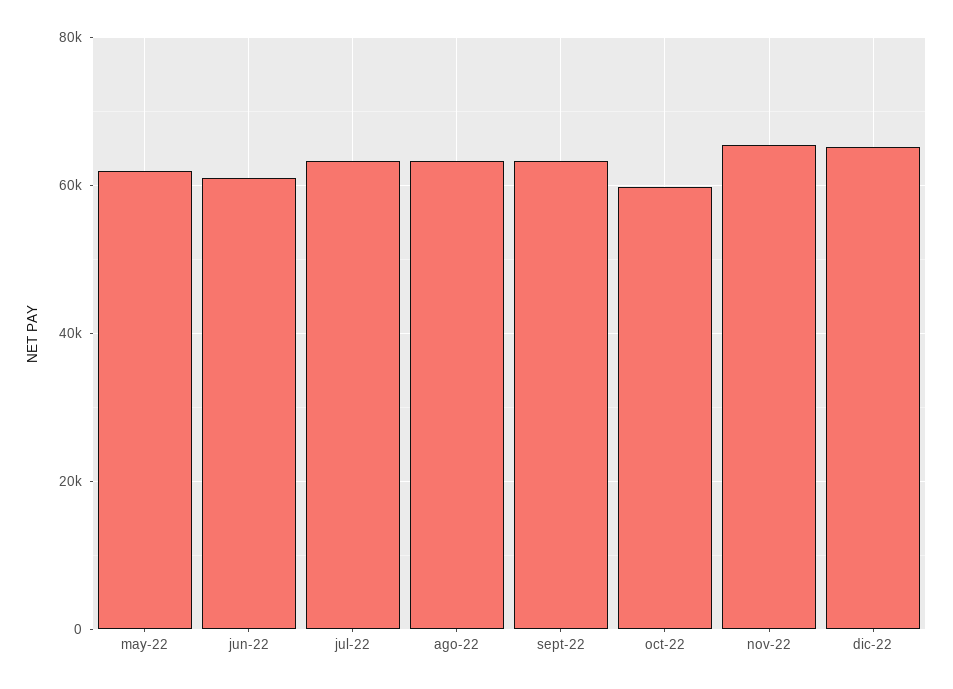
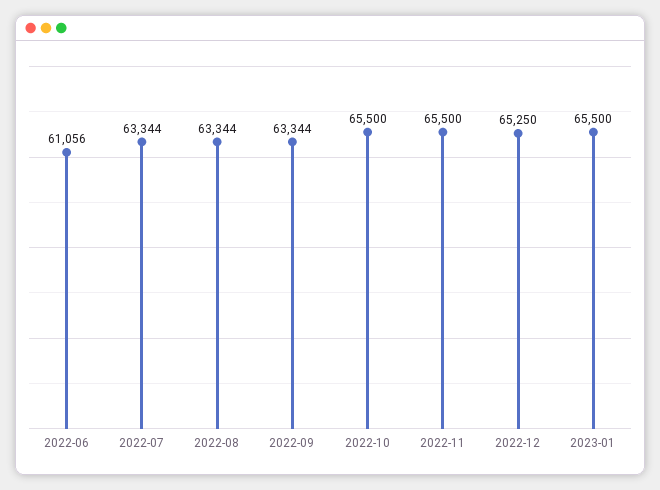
may-22: 62000 -> none
oct-22: 60000 -> 65500
2023-01: none -> 65500

